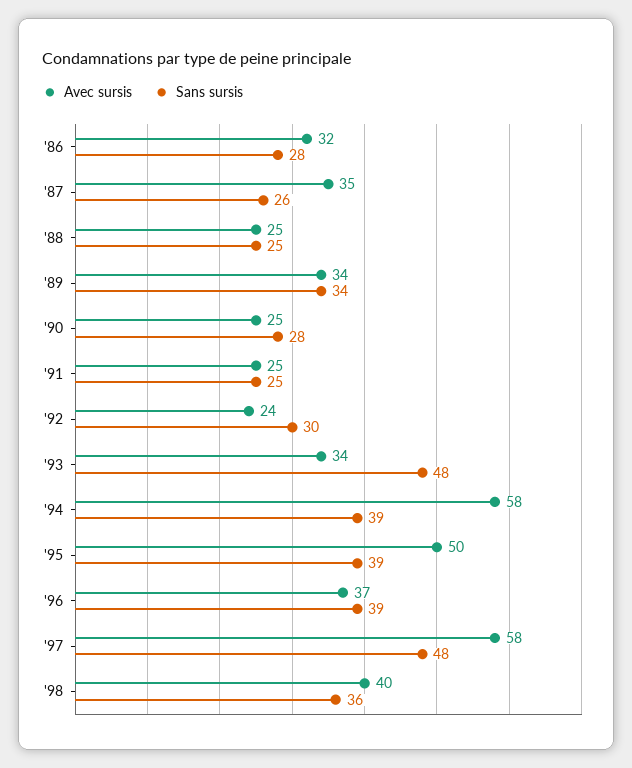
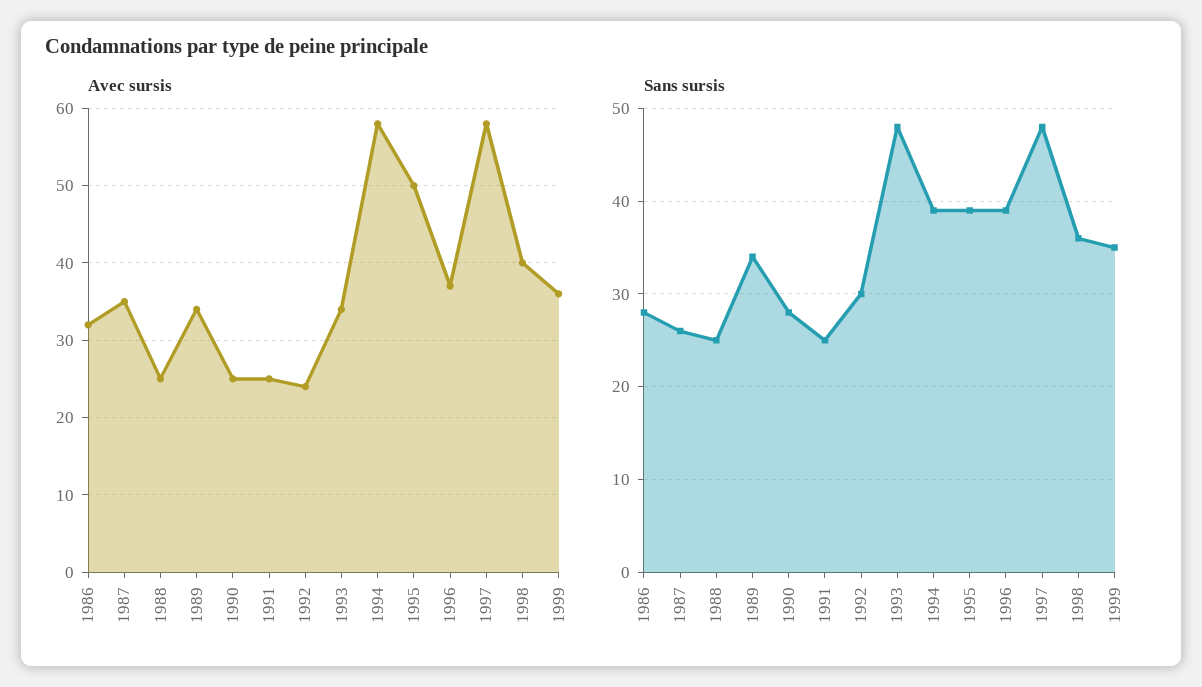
Avec sursis, 1999: none -> 36
Sans sursis, 1999: none -> 35

